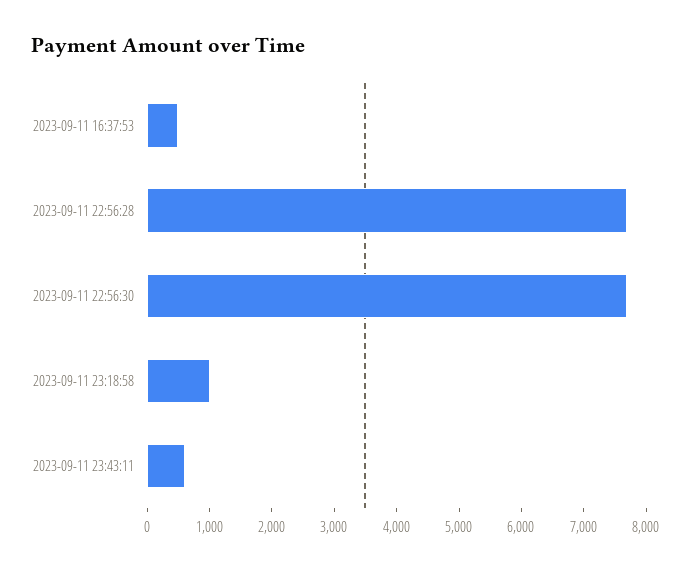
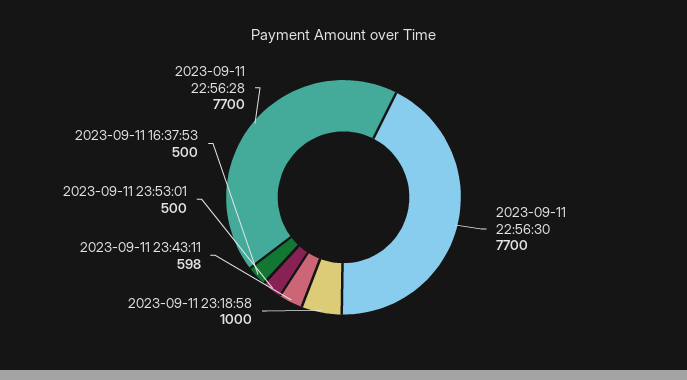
2023-09-11 23:53:01: none -> 500

